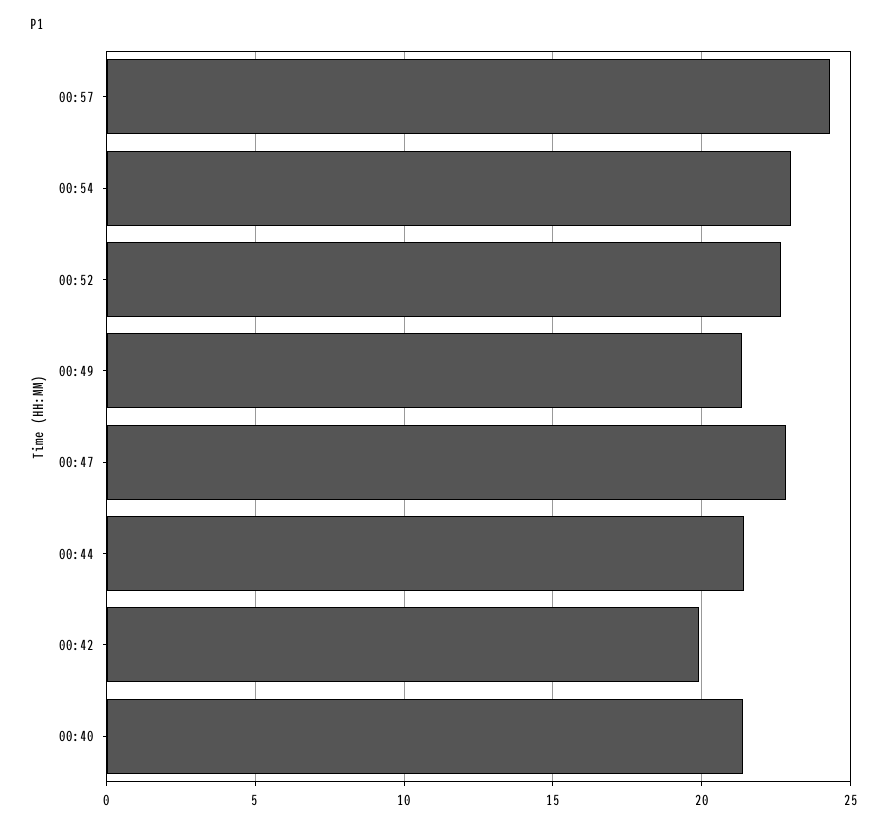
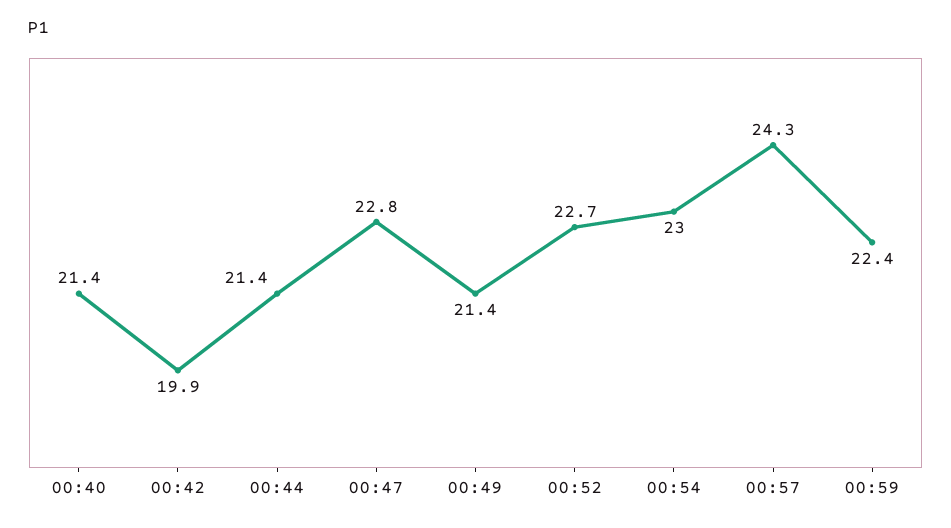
00:59: none -> 22.4

